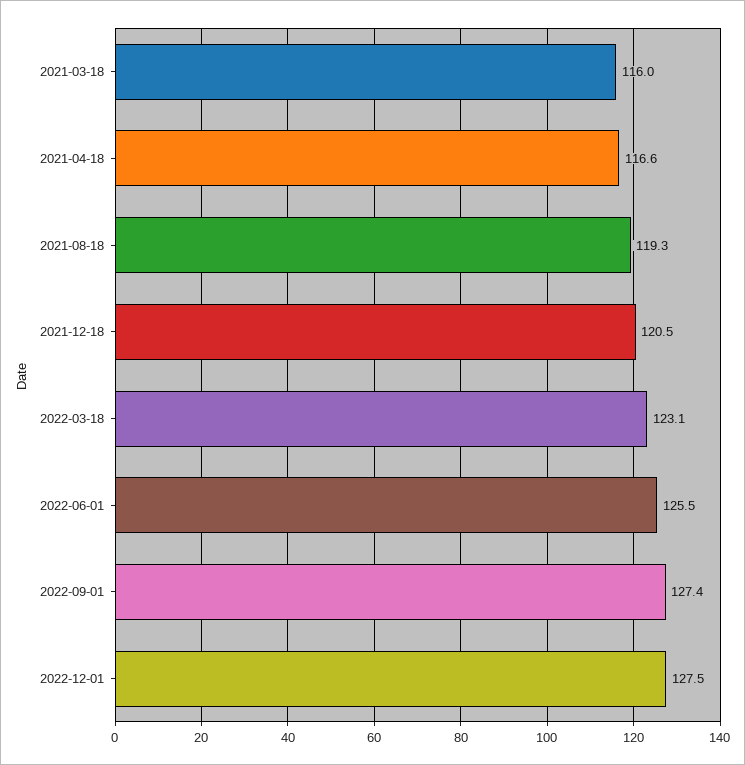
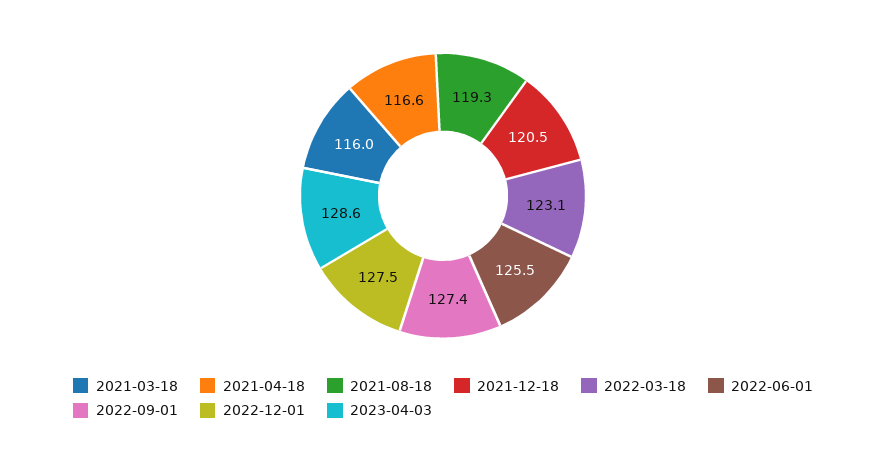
2023-04-03: none -> 128.6

